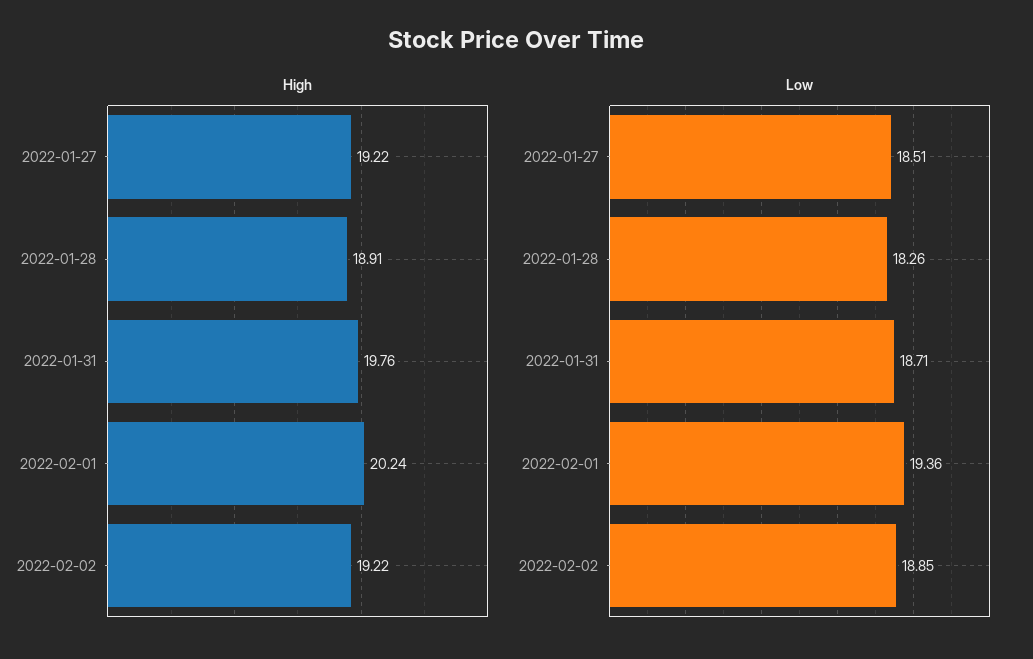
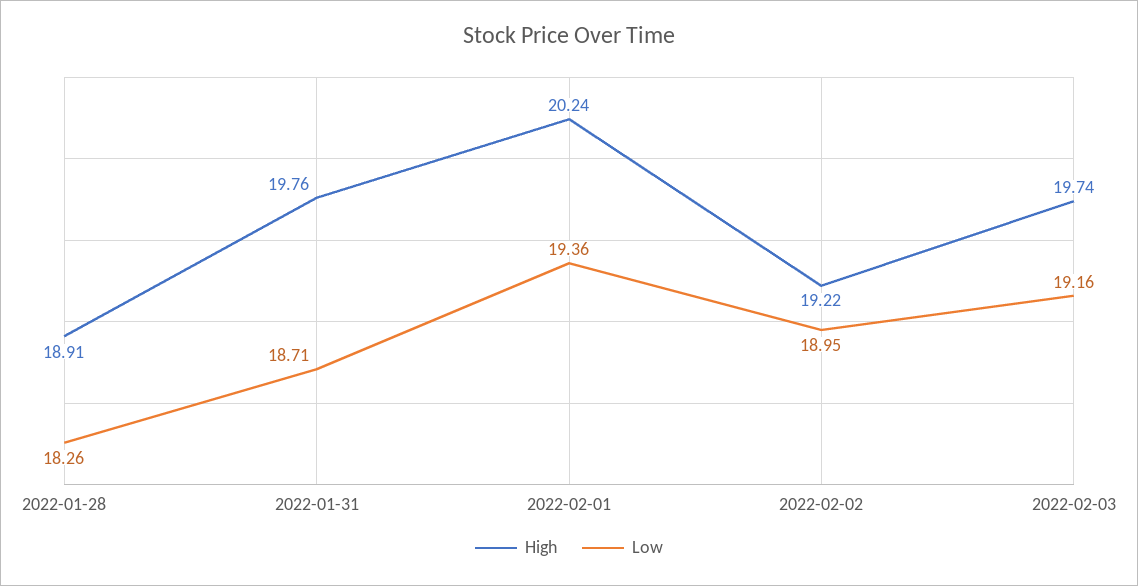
High, 2022-01-27: 19.22 -> none
Low, 2022-01-27: 18.51 -> none
Low, 2022-02-02: 18.85 -> 18.95
High, 2022-02-03: none -> 19.74
Low, 2022-02-03: none -> 19.16

